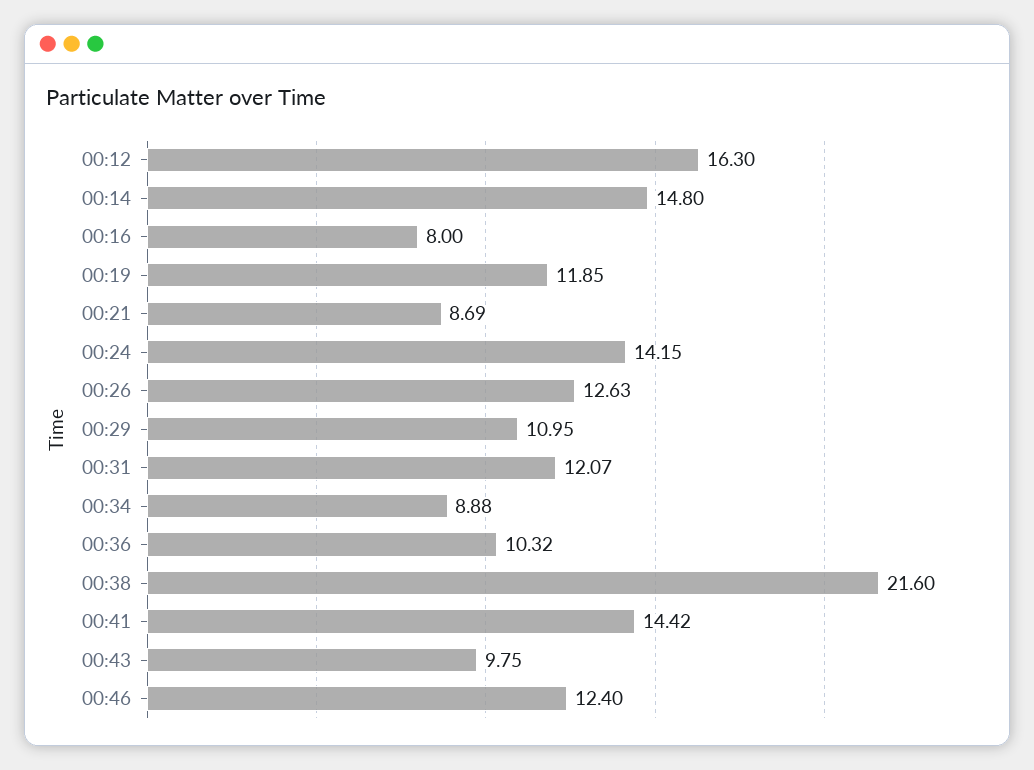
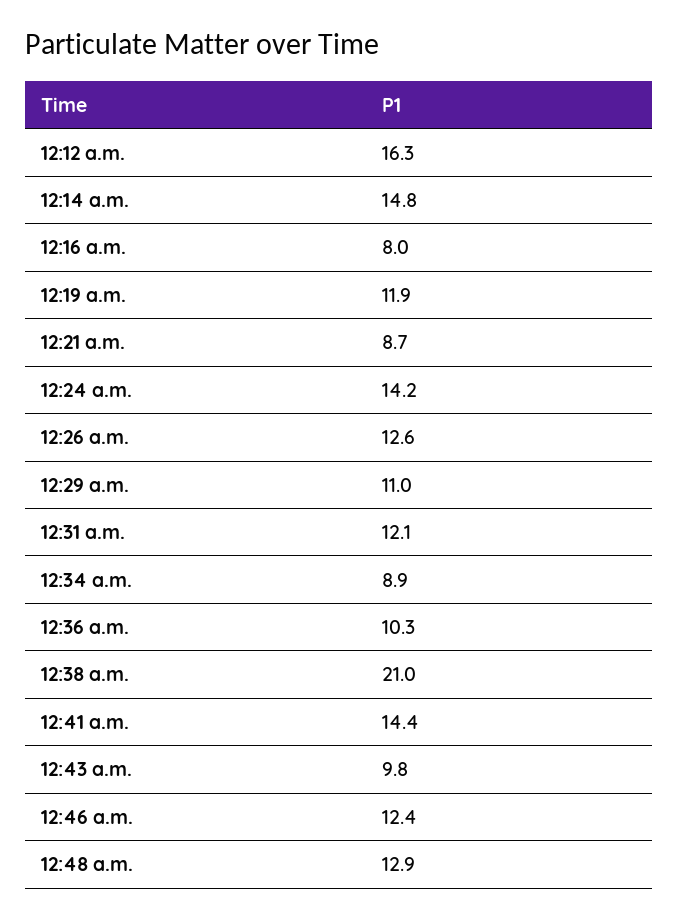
00:38: 21.6 -> 21
12:48 a.m.: none -> 12.9

